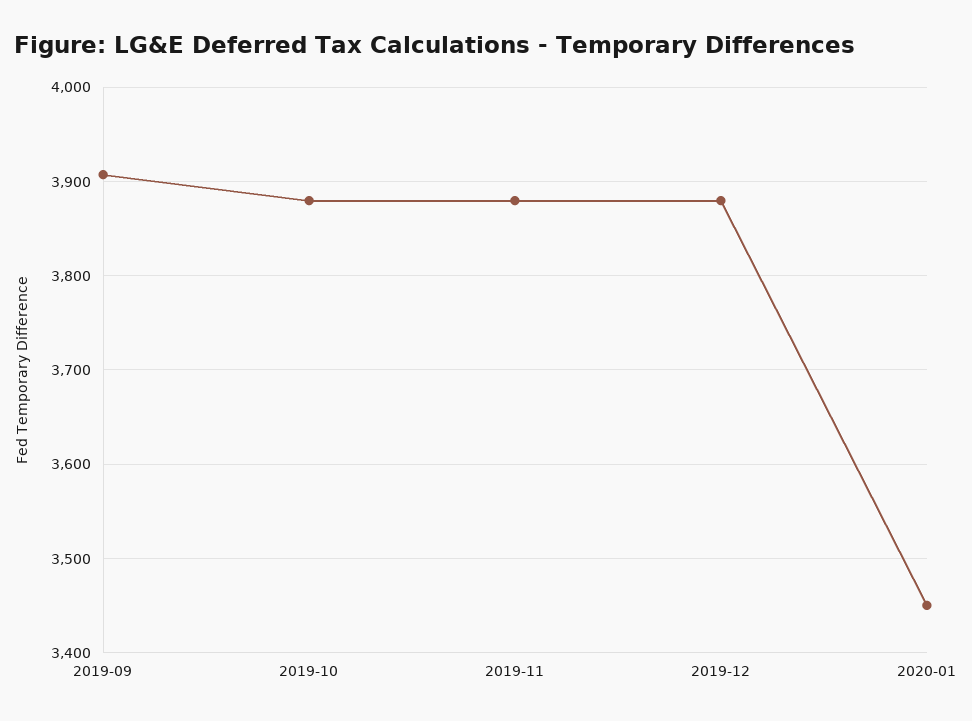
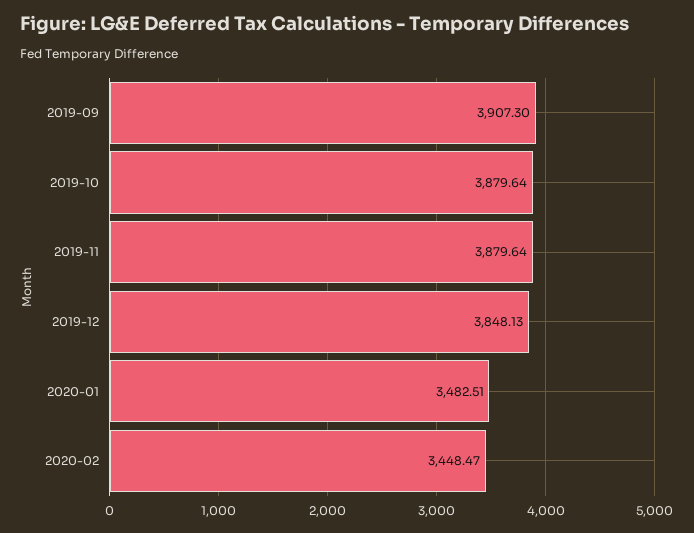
2019-12: 3880 -> 3848.13
2020-01: 3450 -> 3482.51
2020-02: none -> 3448.47

